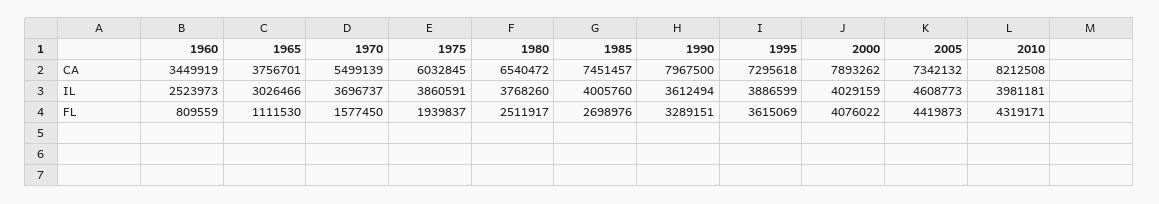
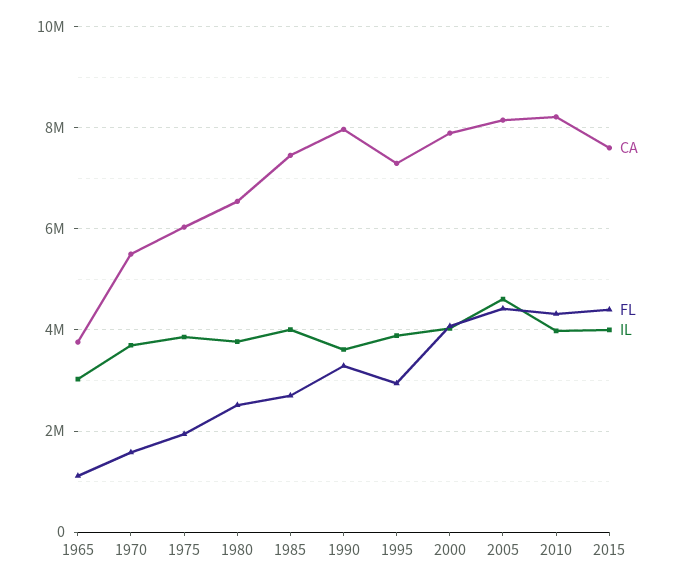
CA, 1960: 3449919 -> none
CA, 2005: 7342132 -> 8200000
IL, 1960: 2523973 -> none
FL, 1960: 809559 -> none
FL, 1995: 3615069 -> 3000000
CA, 2015: none -> 7600000
FL, 2015: none -> 4400000
IL, 2015: none -> 4000000

